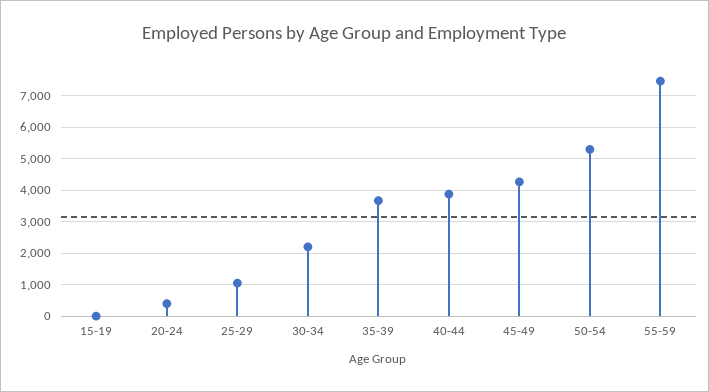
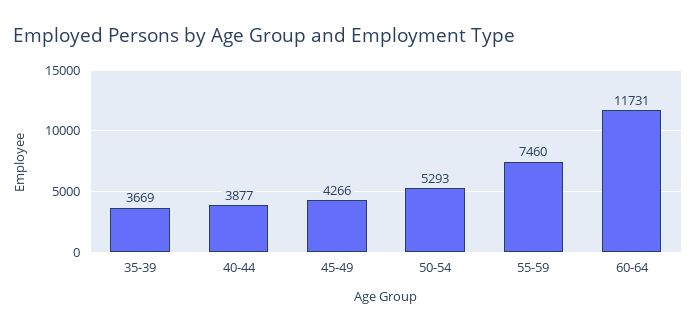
15-19: 0 -> none
20-24: 400 -> none
25-29: 1000 -> none
30-34: 2200 -> none
60-64: none -> 11731

